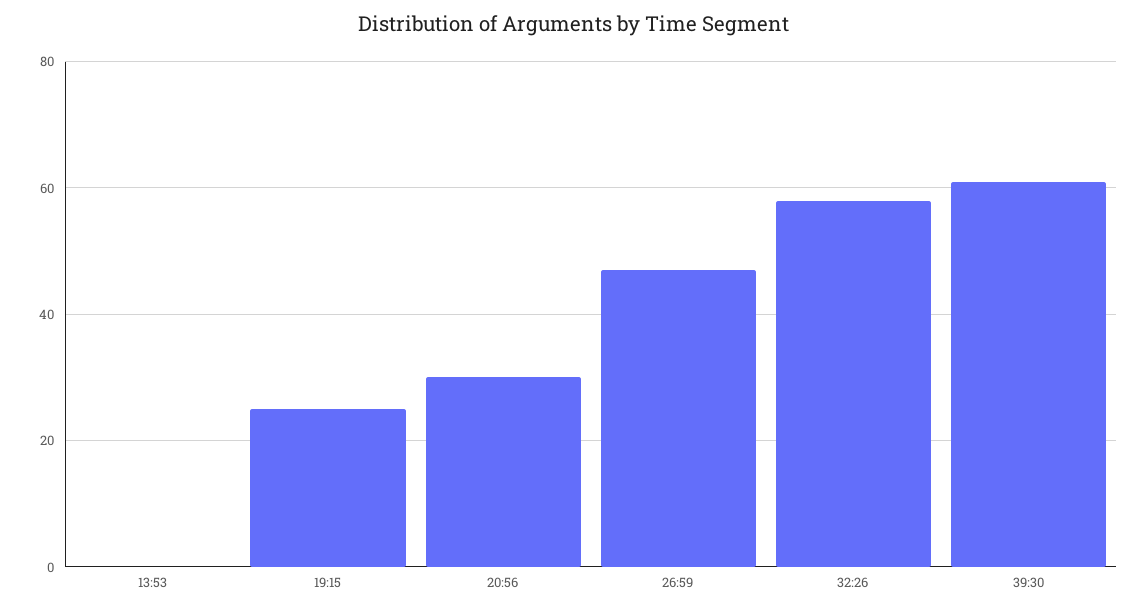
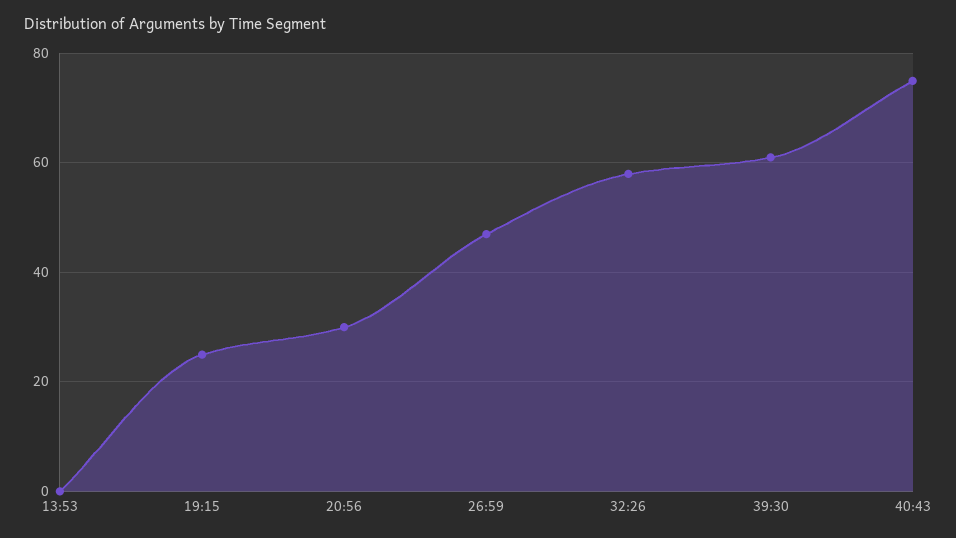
40:43: none -> 75

